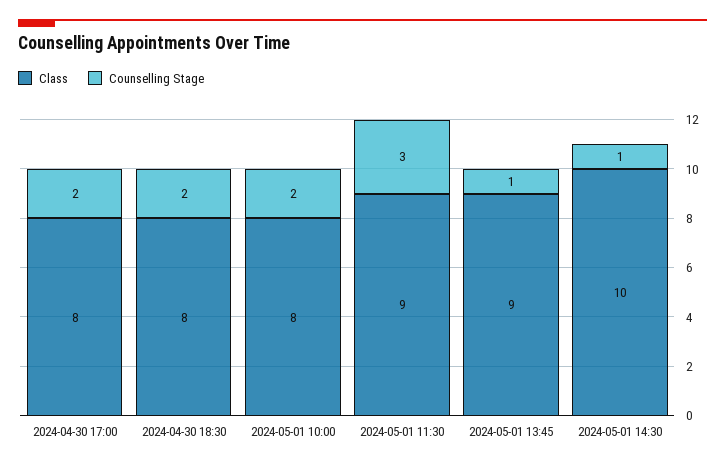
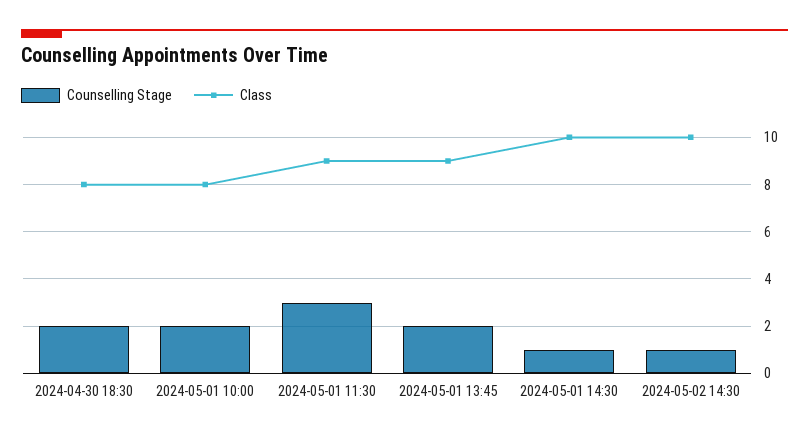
Class, 2024-04-30 17:00: 8 -> none
Counselling Stage, 2024-04-30 17:00: 2 -> none
Counselling Stage, 2024-05-01 13:45: 1 -> 2
Counselling Stage, 2024-05-02 14:30: none -> 1
Class, 2024-05-02 14:30: none -> 10

